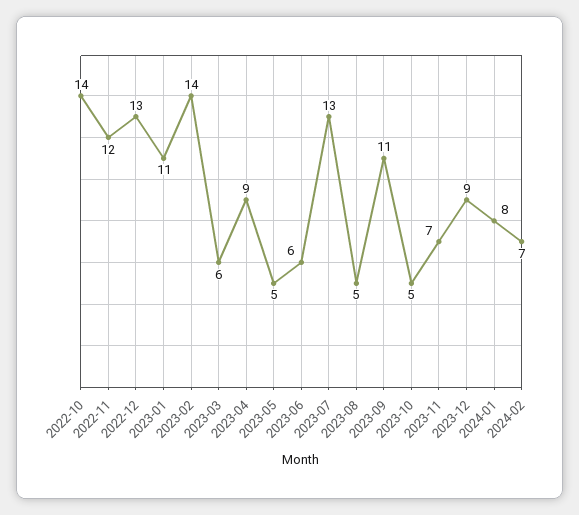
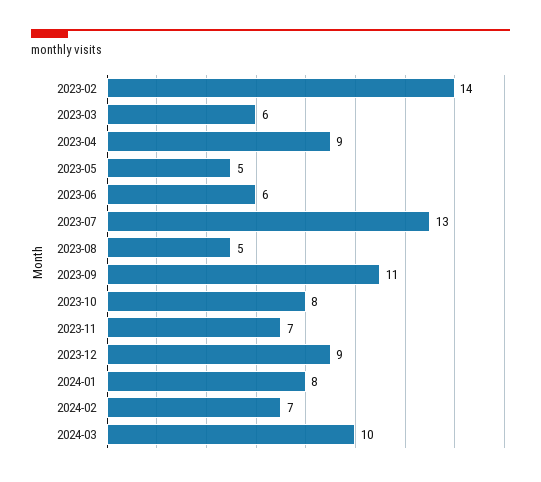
2022-10: 14 -> none
2022-11: 12 -> none
2022-12: 13 -> none
2023-01: 11 -> none
2023-10: 5 -> 8
2024-03: none -> 10

